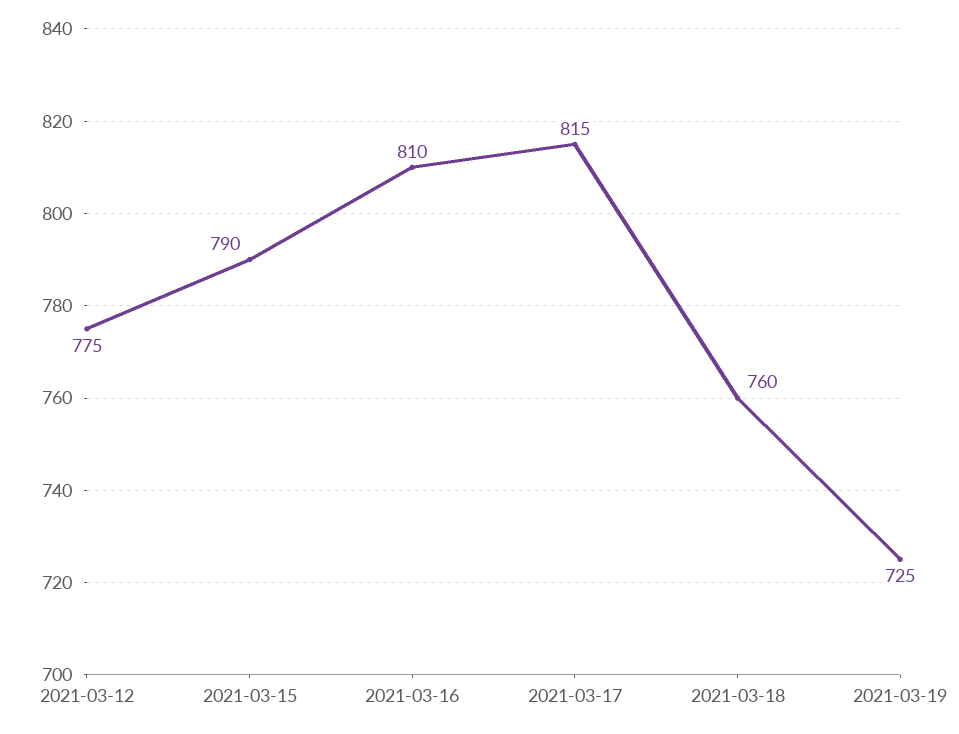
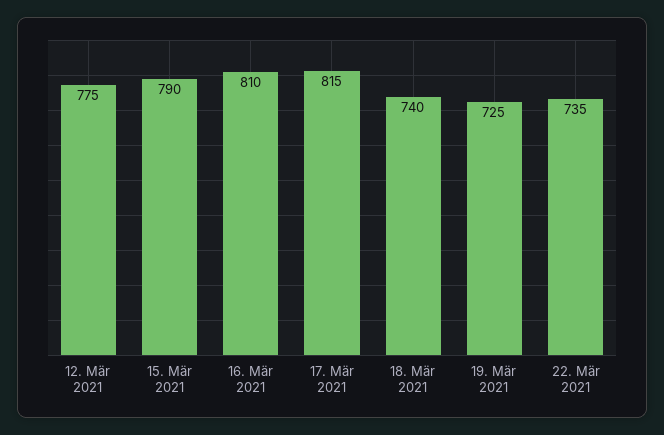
2021-03-18: 760 -> 740
22. Mär 2021: none -> 735

